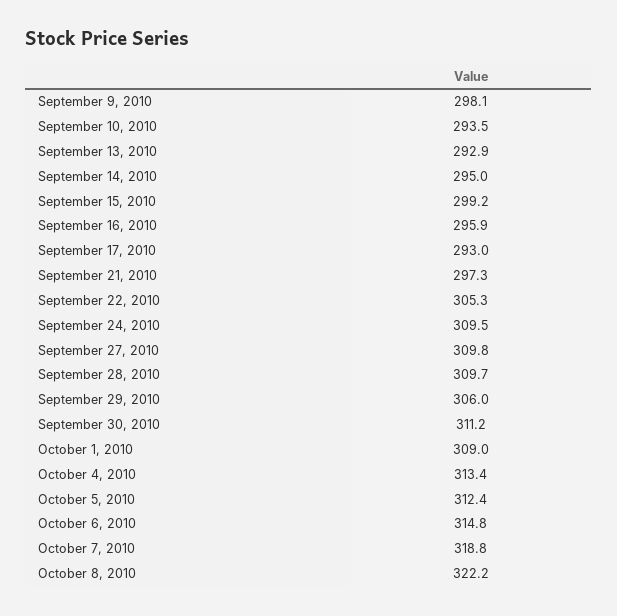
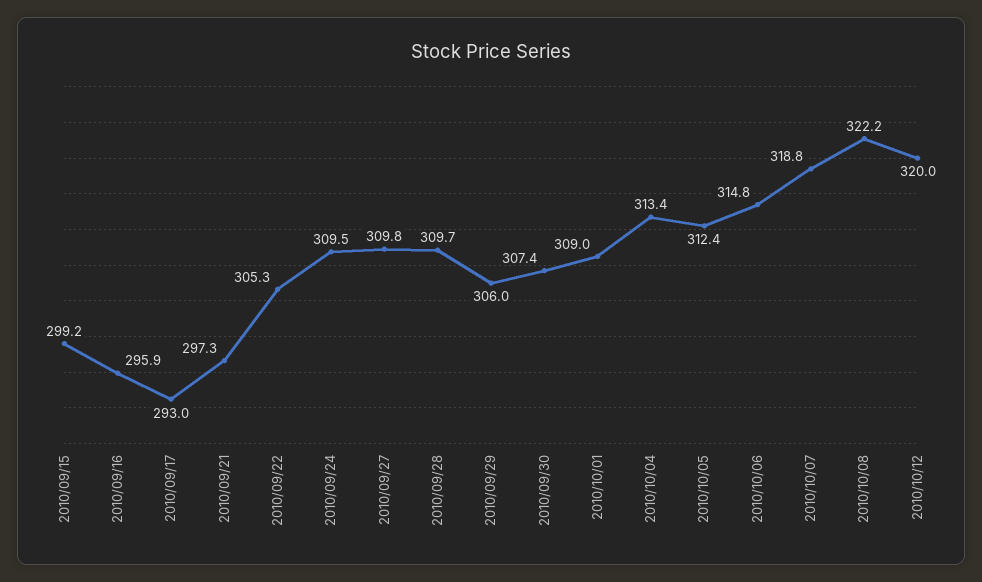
September 9, 2010: 298.1 -> none
September 10, 2010: 293.5 -> none
September 13, 2010: 292.9 -> none
September 14, 2010: 295 -> none
September 30, 2010: 311.2 -> 307.4
2010/10/12: none -> 320

